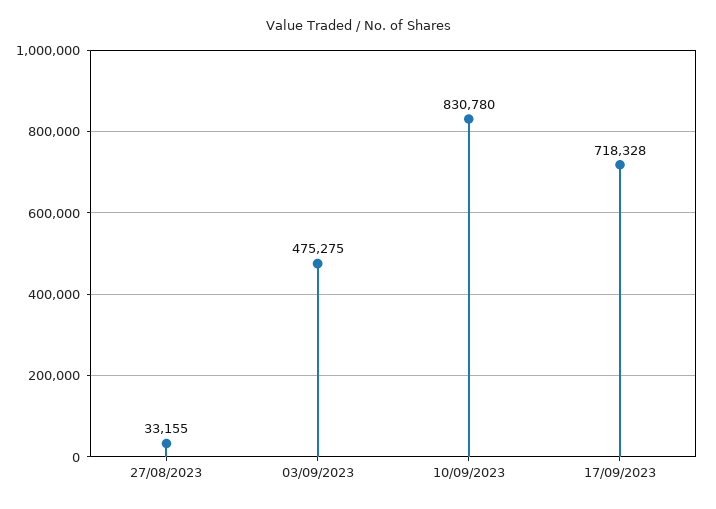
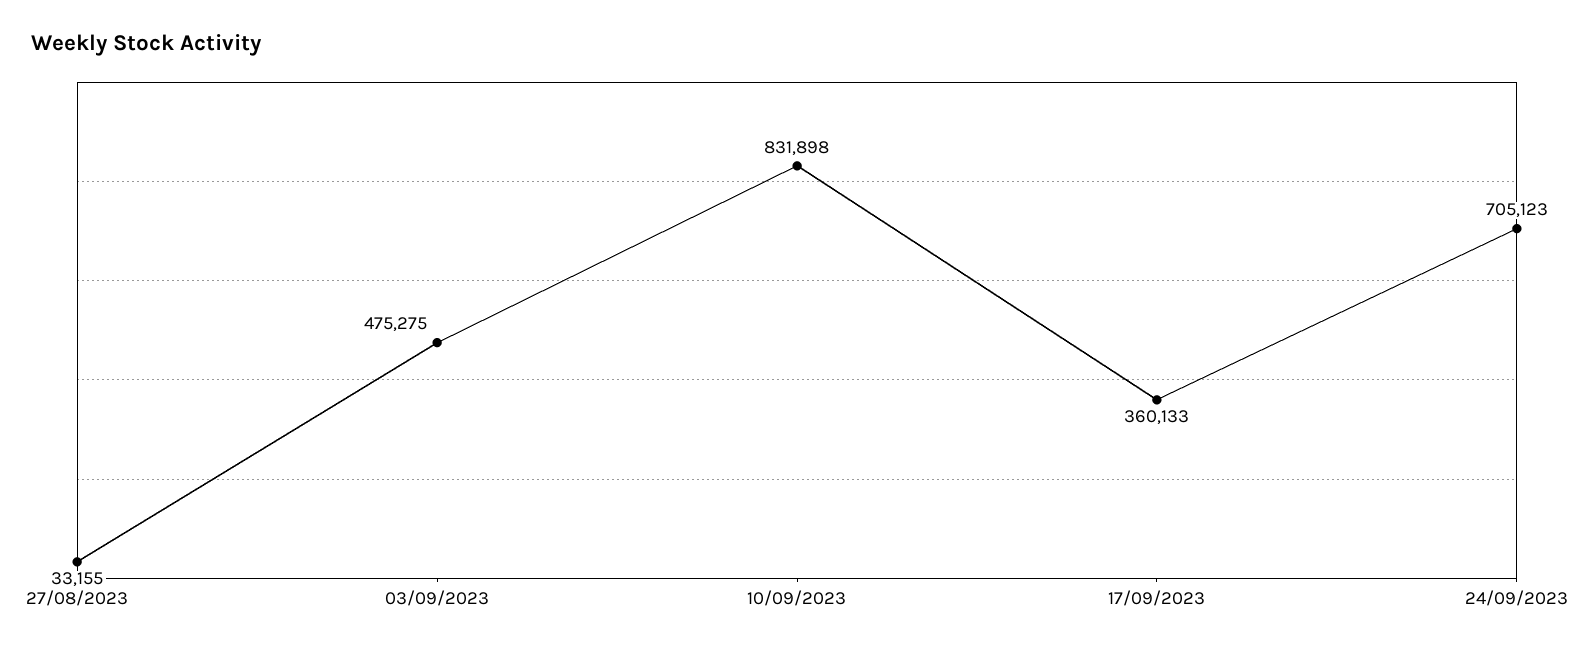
10/09/2023: 830780 -> 831898
17/09/2023: 718328 -> 360133
24/09/2023: none -> 705123

